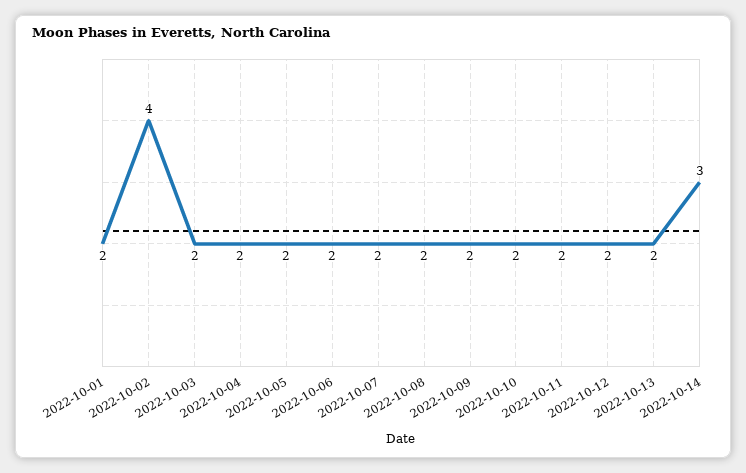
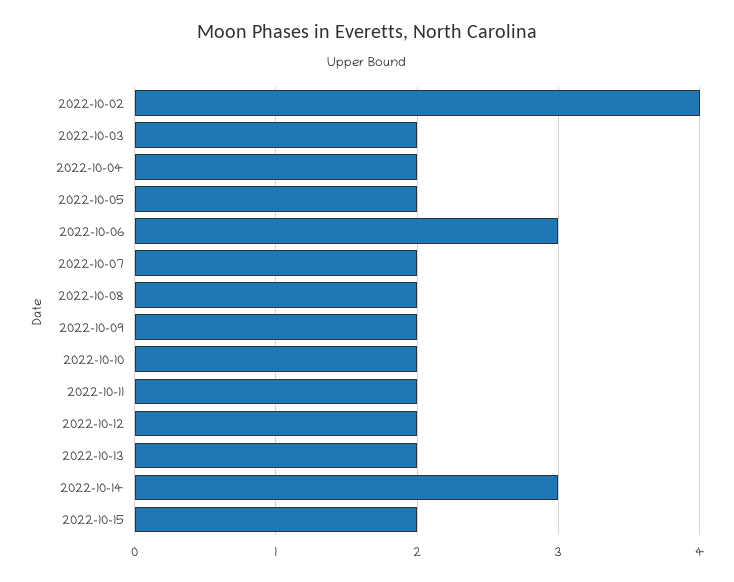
2022-10-01: 2 -> none
2022-10-06: 2 -> 3
2022-10-15: none -> 2

